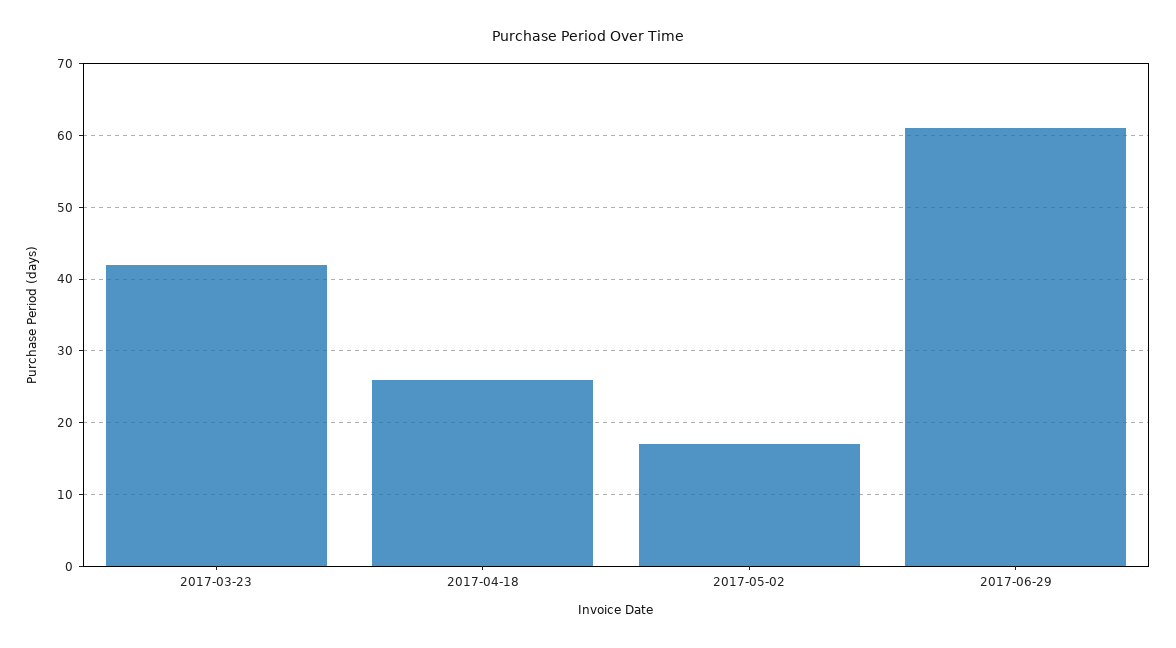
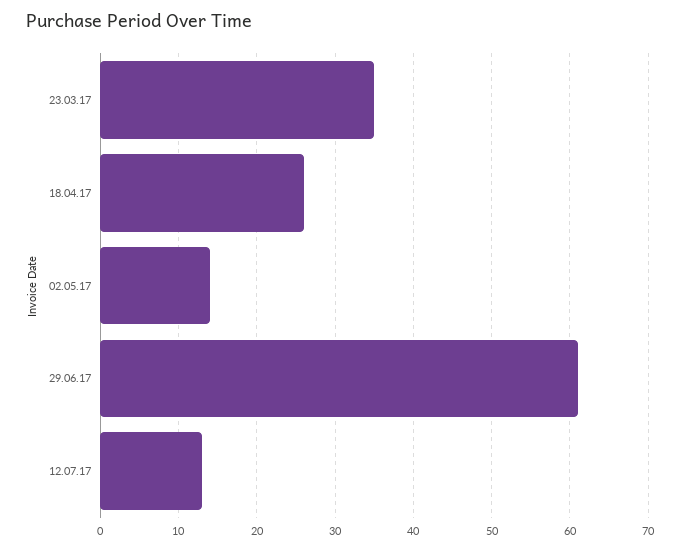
2017-03-23: 42 -> 35
2017-05-02: 17 -> 14
12.07.17: none -> 13

